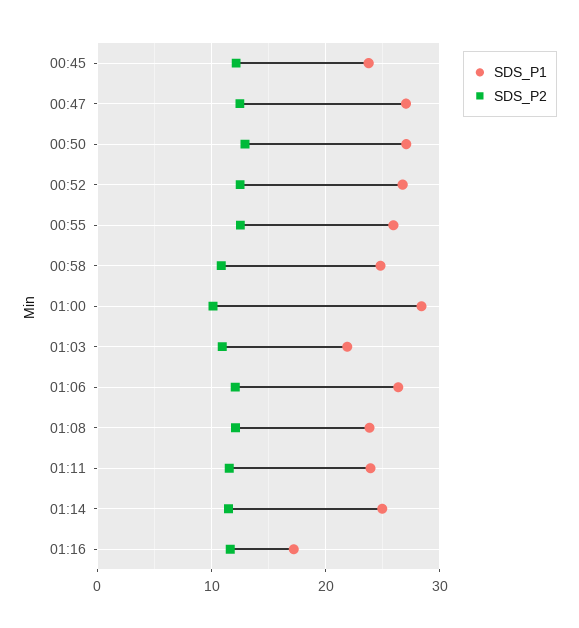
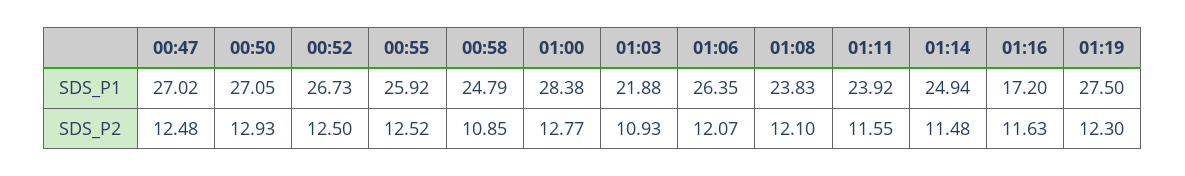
SDS_P1, 00:45: 24 -> none
SDS_P2, 00:45: 12 -> none
SDS_P2, 01:00: 10 -> 12.77
SDS_P1, 01:19: none -> 27.5
SDS_P2, 01:19: none -> 12.3

